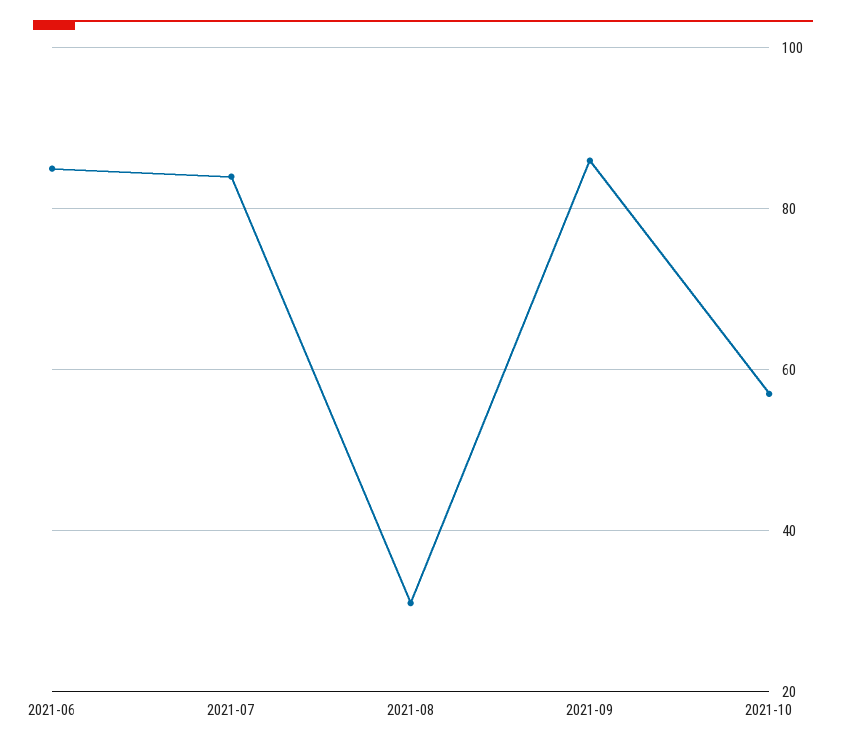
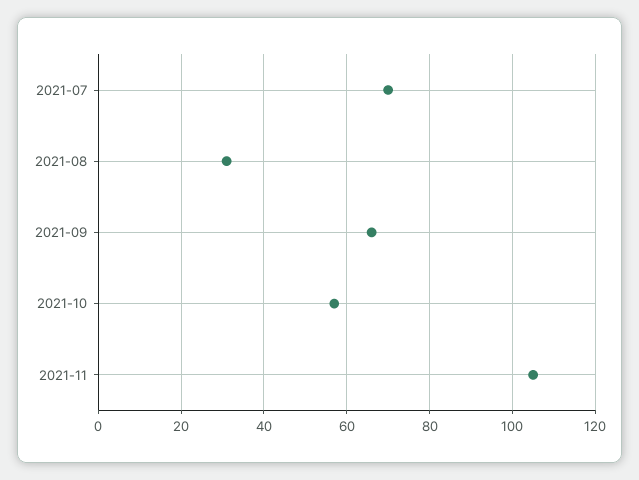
2021-06: 85 -> none
2021-07: 85 -> 70
2021-09: 85 -> 65
2021-11: none -> 105

